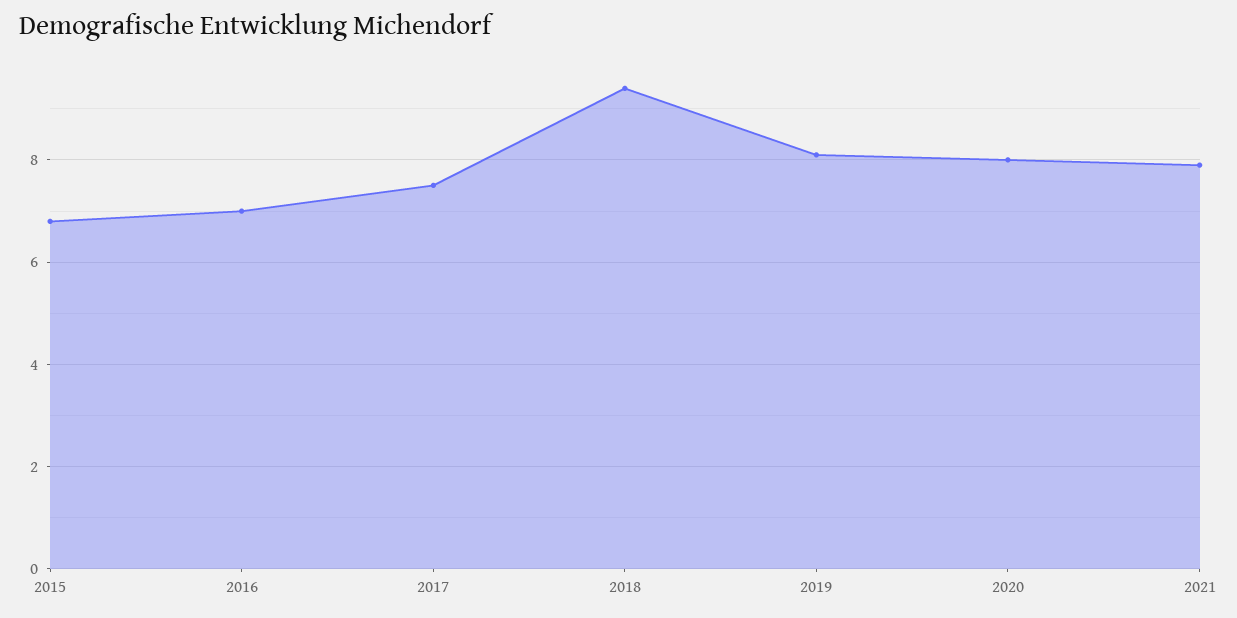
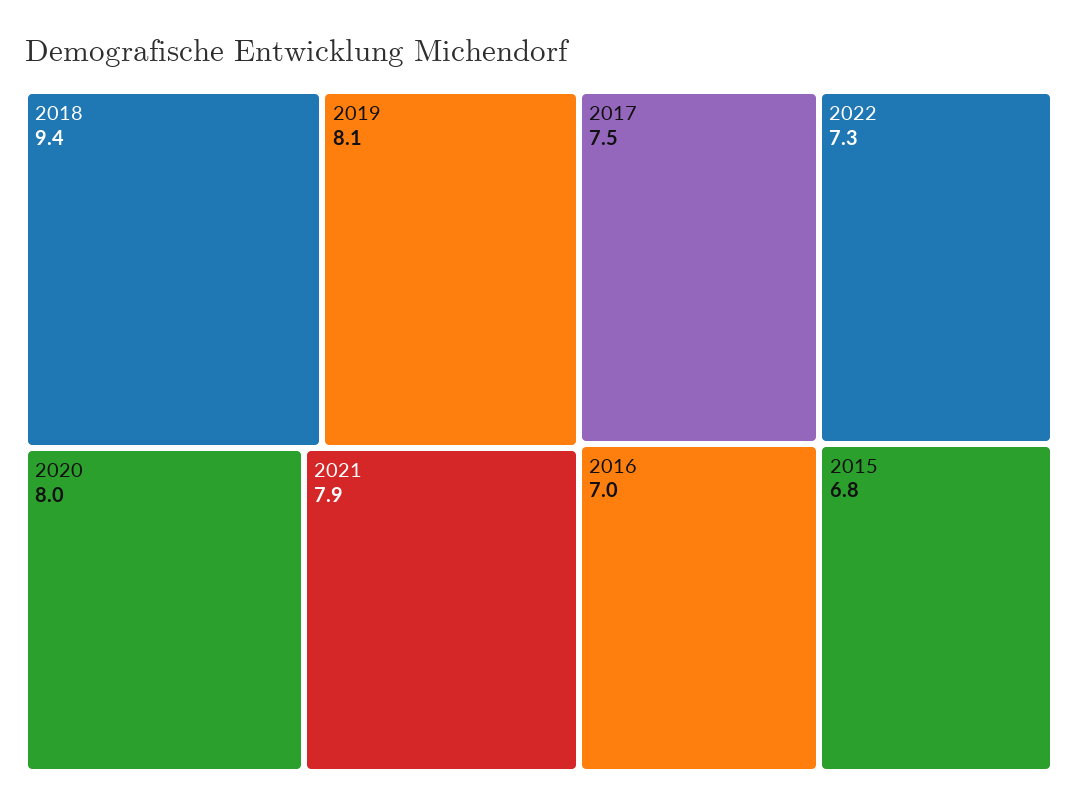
2022: none -> 7.3

